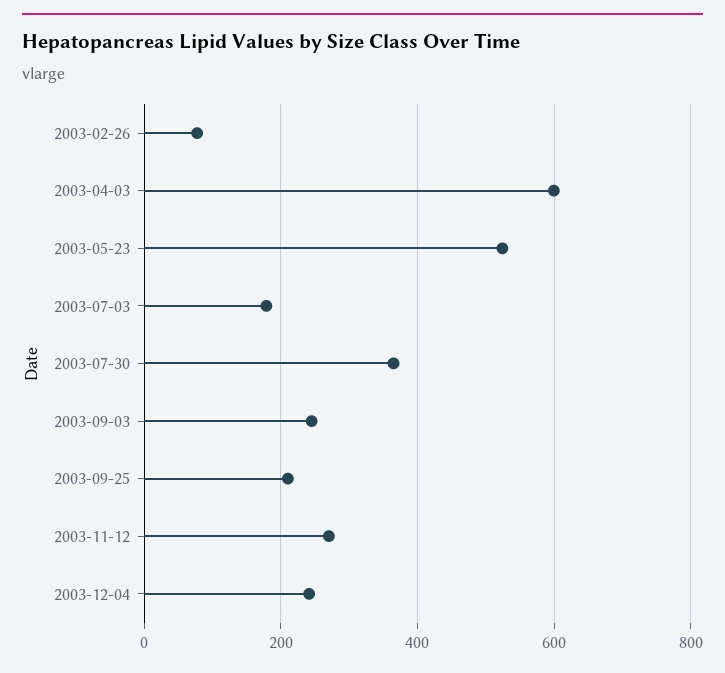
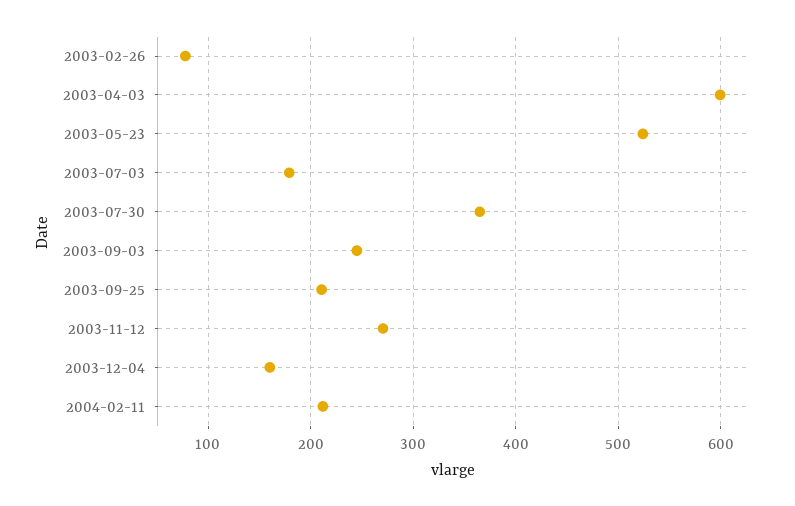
2003-12-04: 240 -> 160
2004-02-11: none -> 210

